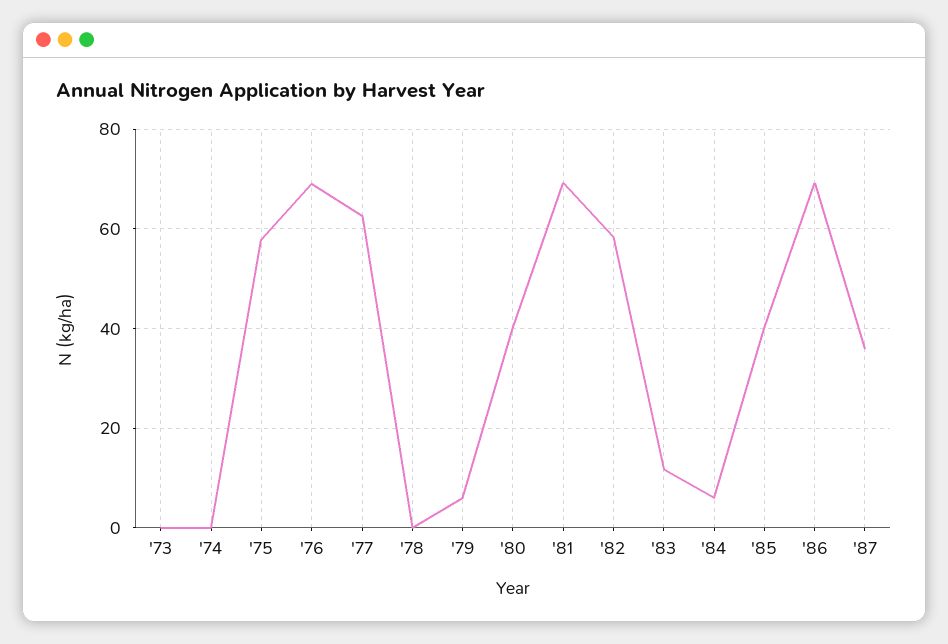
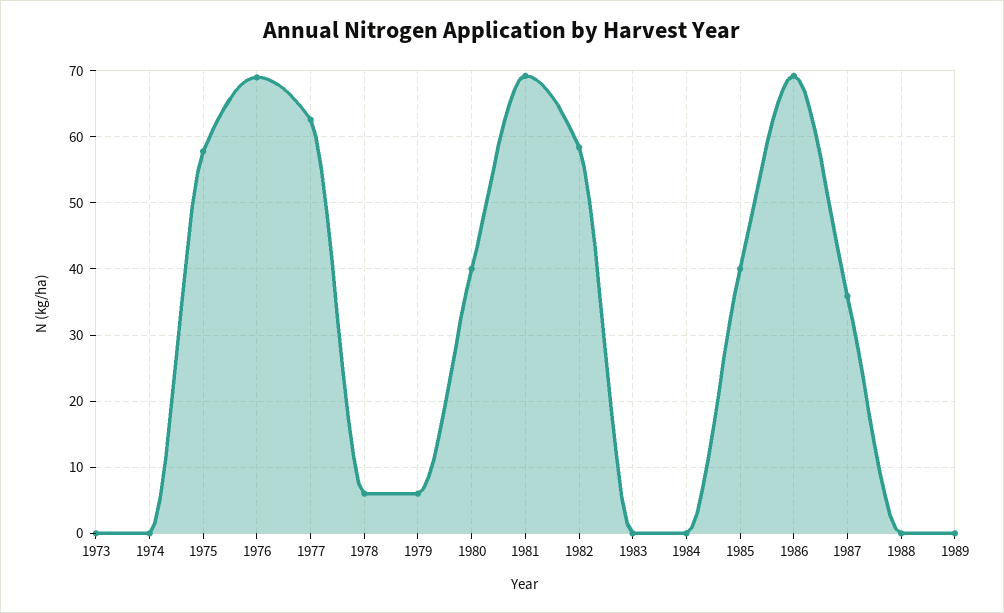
'78: 0 -> 6
'83: 12 -> 0
'84: 6 -> 0
1988: none -> 0
1989: none -> 0

